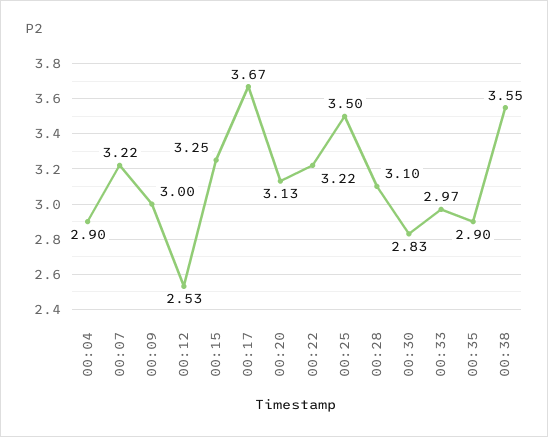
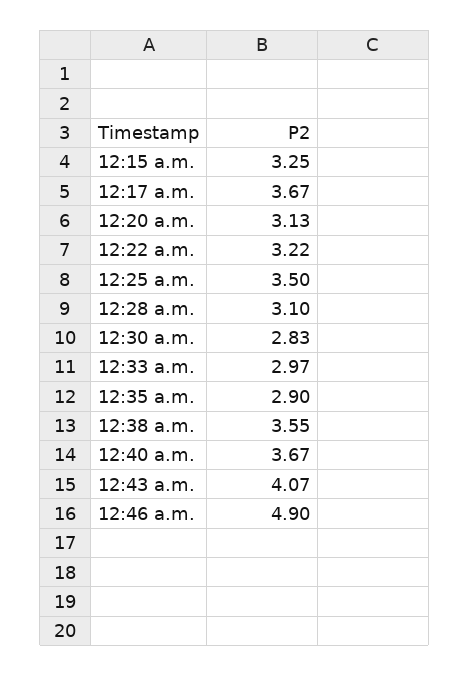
00:04: 2.9 -> none
00:07: 3.22 -> none
00:09: 3 -> none
00:12: 2.53 -> none
12:40 a.m.: none -> 3.67
12:43 a.m.: none -> 4.07
12:46 a.m.: none -> 4.9

